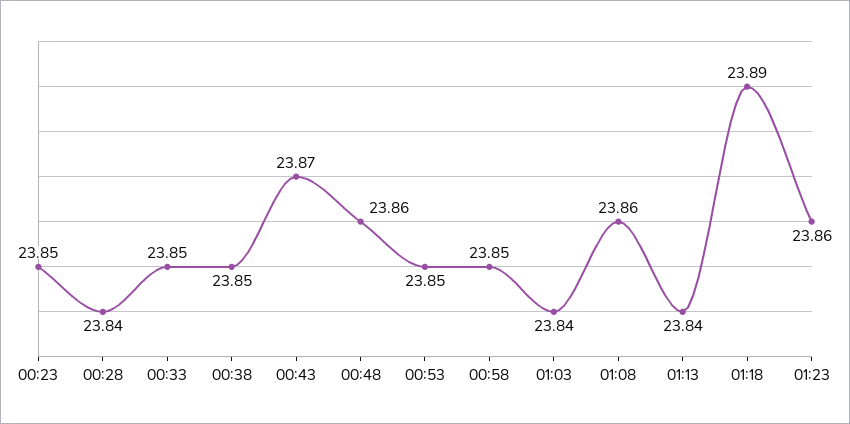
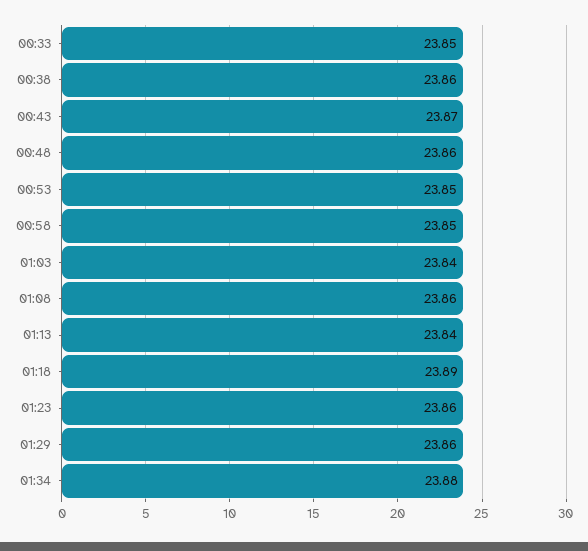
00:23: 23.85 -> none
00:28: 23.84 -> none
00:38: 23.85 -> 23.86
01:29: none -> 23.86
01:34: none -> 23.88

